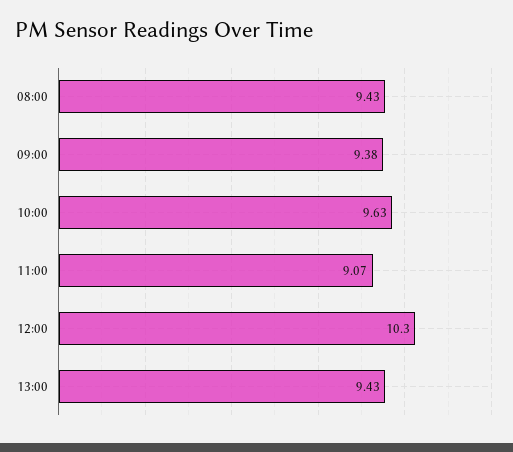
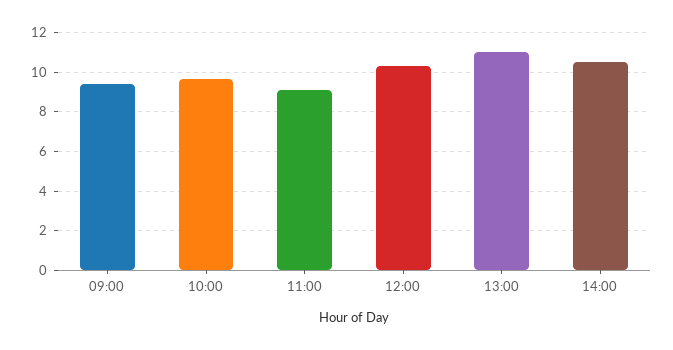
08:00: 9.43 -> none
13:00: 9.43 -> 11
14:00: none -> 10.5

